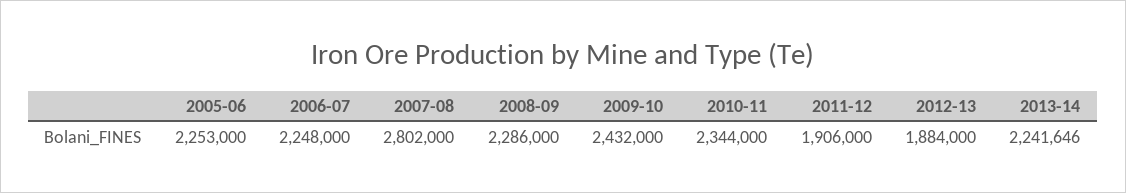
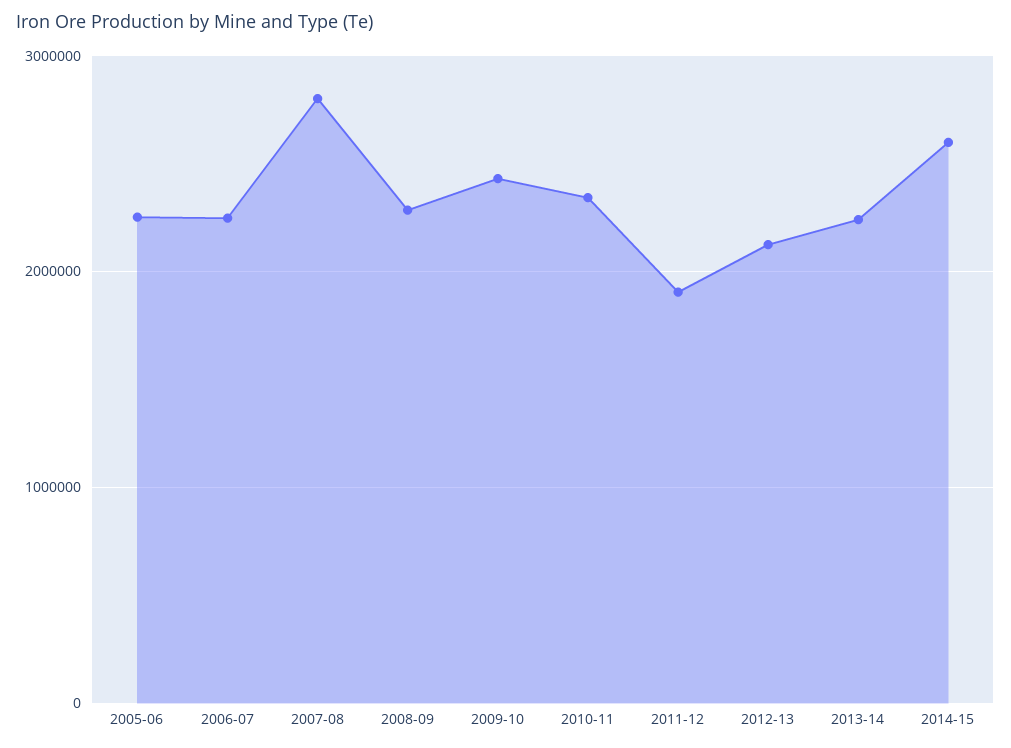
2012-13: 1884000 -> 2100000
2014-15: none -> 2600000

